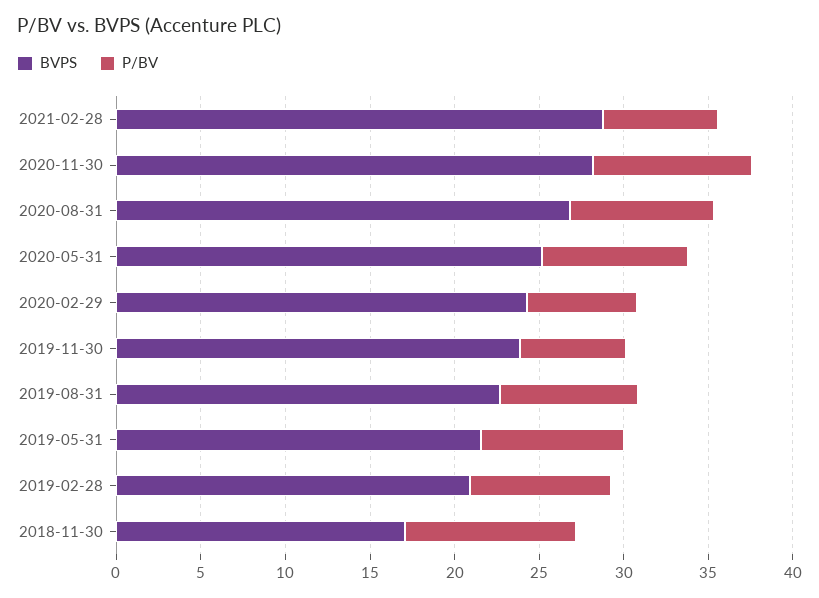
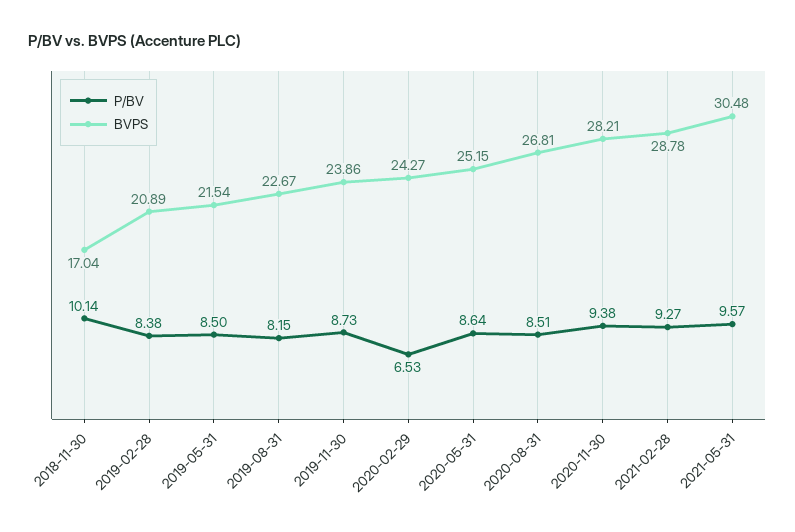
P/BV, 2021-02-28: 7 -> 9.27
P/BV, 2019-11-30: 6 -> 8.73
P/BV, 2021-05-31: none -> 9.57
BVPS, 2021-05-31: none -> 30.48

